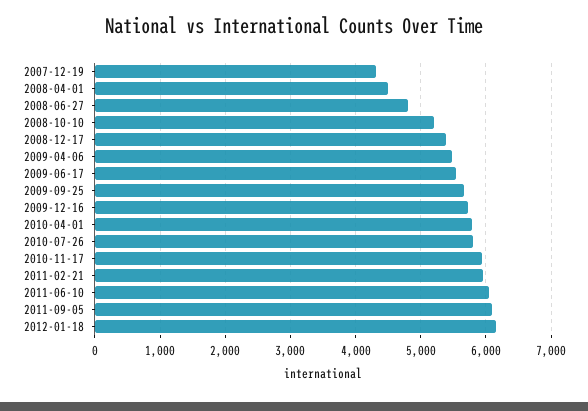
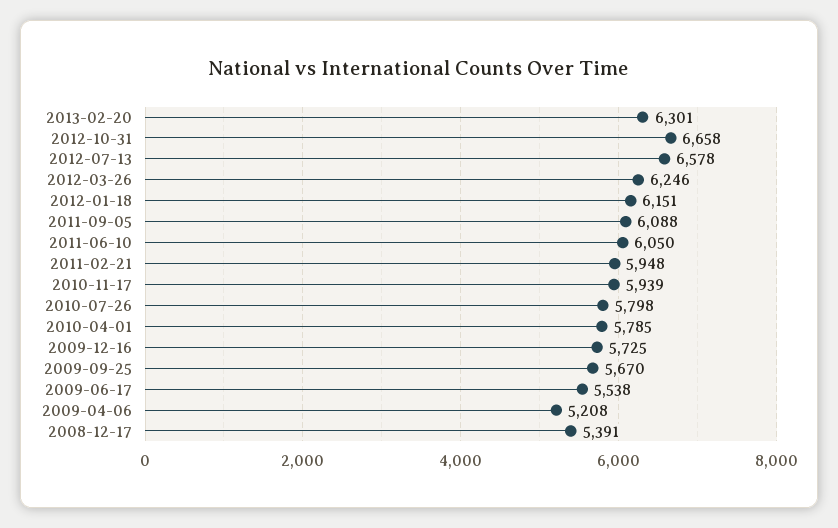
2007-12-19: 4300 -> none
2008-04-01: 4500 -> none
2008-06-27: 4800 -> none
2008-10-10: 5200 -> none
2009-04-06: 5500 -> 5208
2013-02-20: none -> 6301
2012-10-31: none -> 6658
2012-07-13: none -> 6578
2012-03-26: none -> 6246

